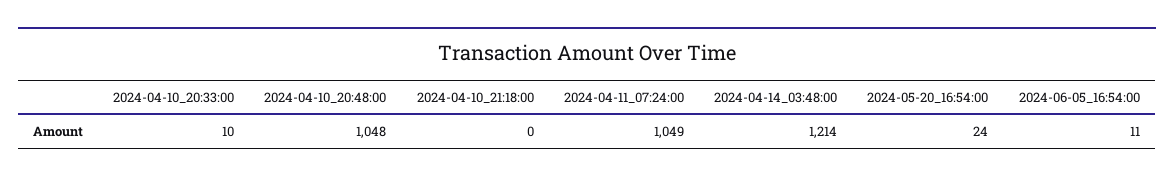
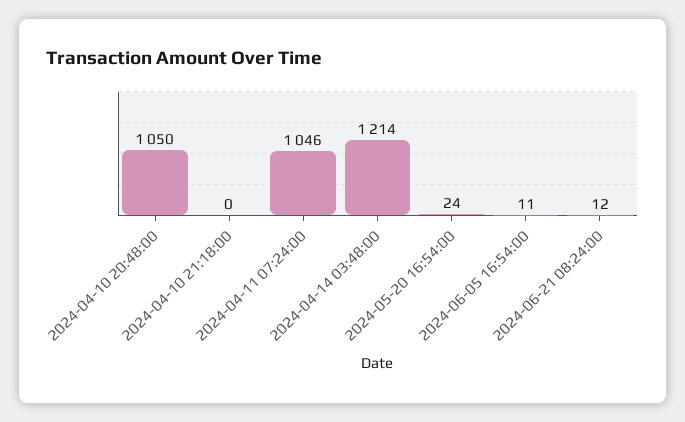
2024-04-10_20:33:00: 10 -> none
2024-04-10_20:48:00: 1048 -> 1050
2024-04-11_07:24:00: 1049 -> 1046
2024-06-21 08:24:00: none -> 12

